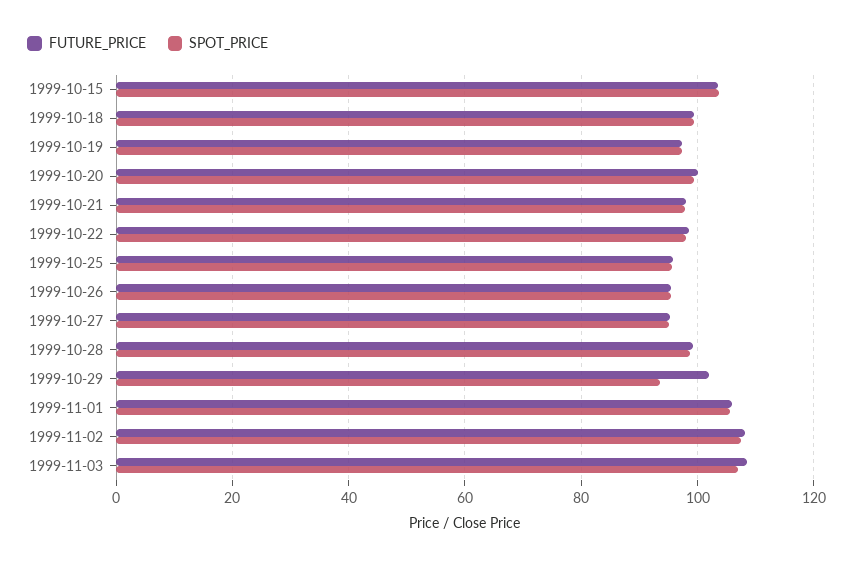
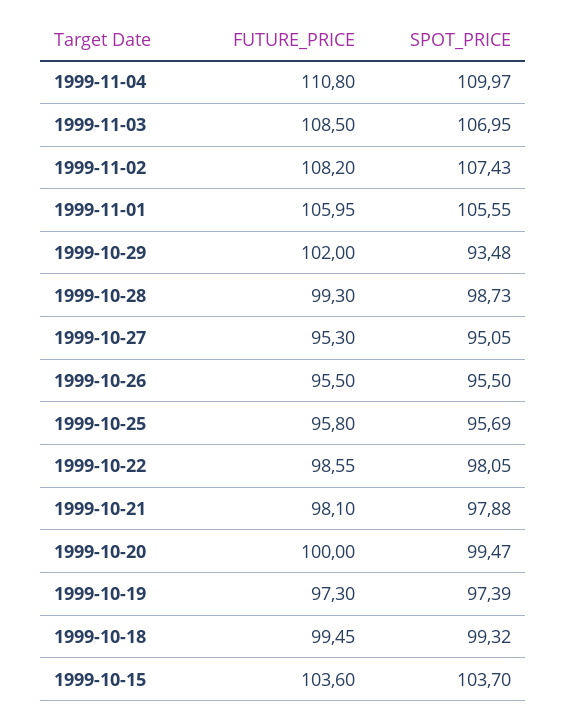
FUTURE_PRICE, 1999-11-04: none -> 110.8
SPOT_PRICE, 1999-11-04: none -> 109.97

